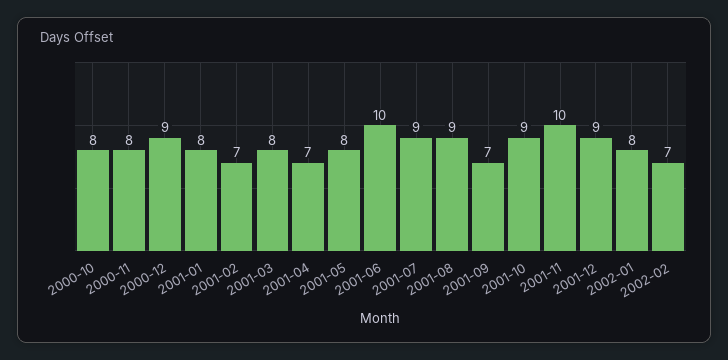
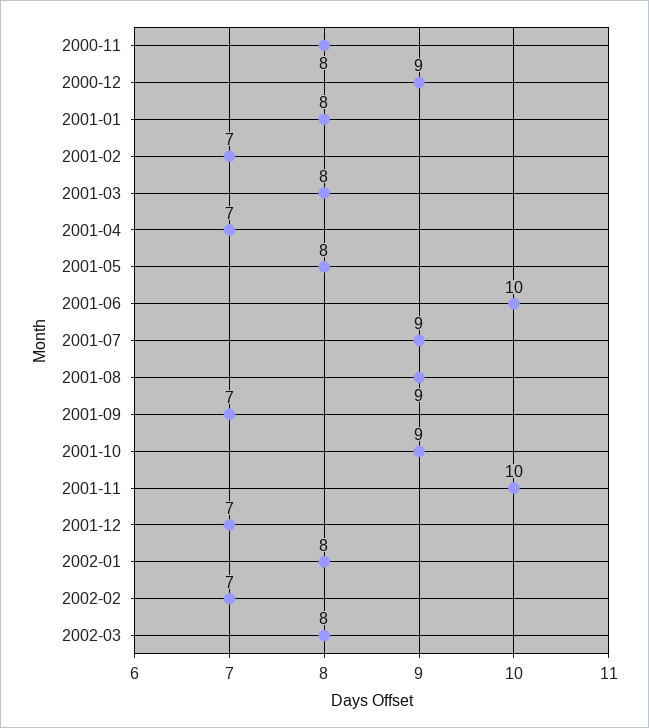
2000-10: 8 -> none
2001-12: 9 -> 7
2002-03: none -> 8

